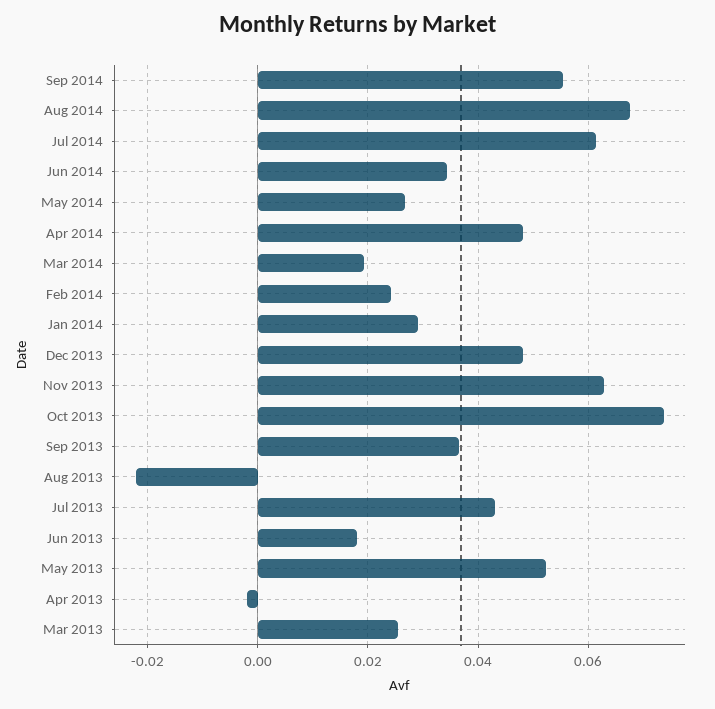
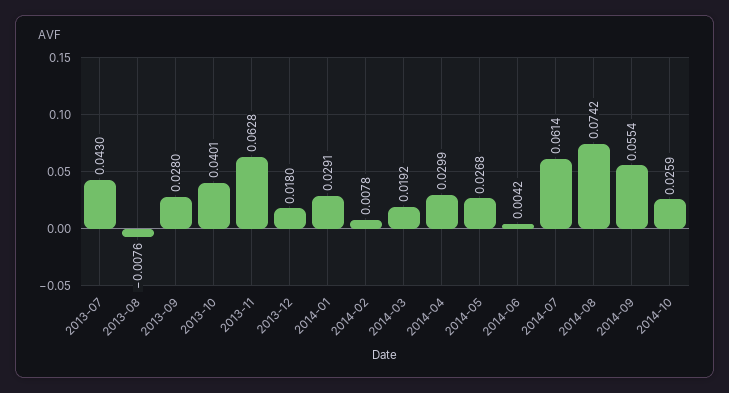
Aug 2014: 0.068 -> 0.0742
Jun 2014: 0.034 -> 0.0042
Apr 2014: 0.048 -> 0.0299
Feb 2014: 0.024 -> 0.0078
Dec 2013: 0.048 -> 0.018
Oct 2013: 0.074 -> 0.0401
Sep 2013: 0.036 -> 0.028
Aug 2013: -0.022 -> -0.0076
Jun 2013: 0.018 -> none
May 2013: 0.052 -> none
Apr 2013: -0.002 -> none
Mar 2013: 0.026 -> none
2014-10: none -> 0.0259

